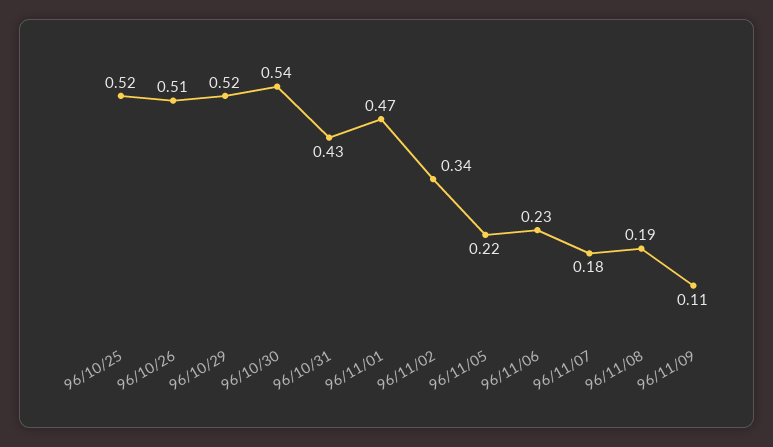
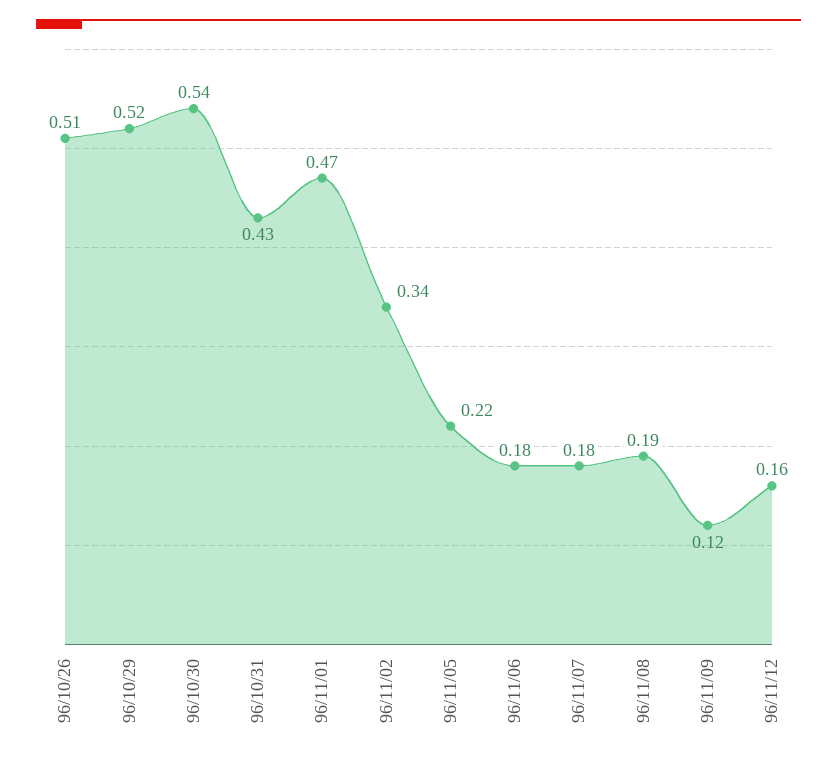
96/10/25: 0.52 -> none
96/11/06: 0.23 -> 0.18
96/11/09: 0.11 -> 0.12
96/11/12: none -> 0.16

